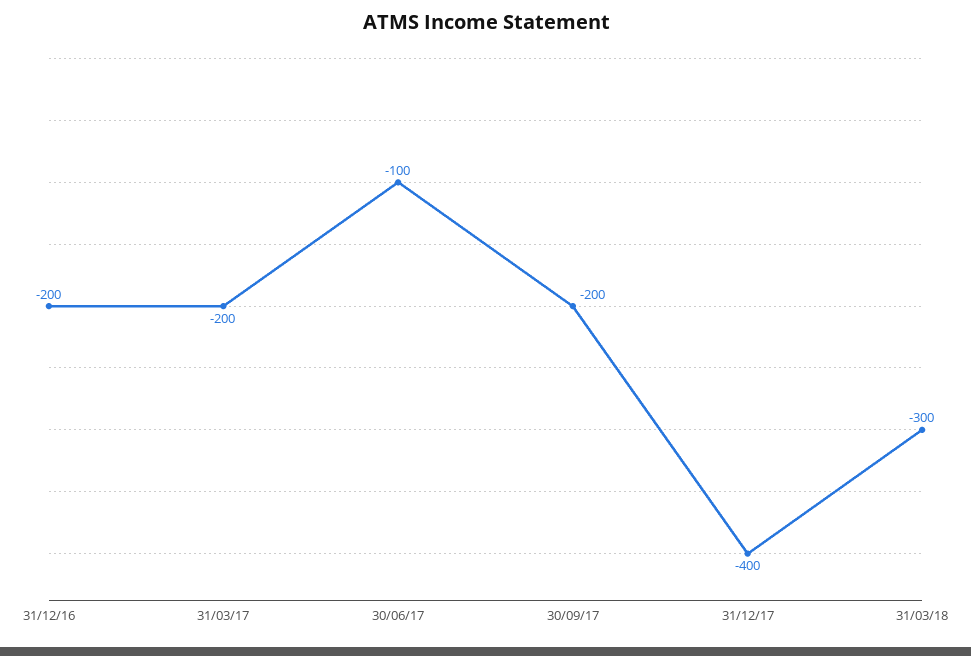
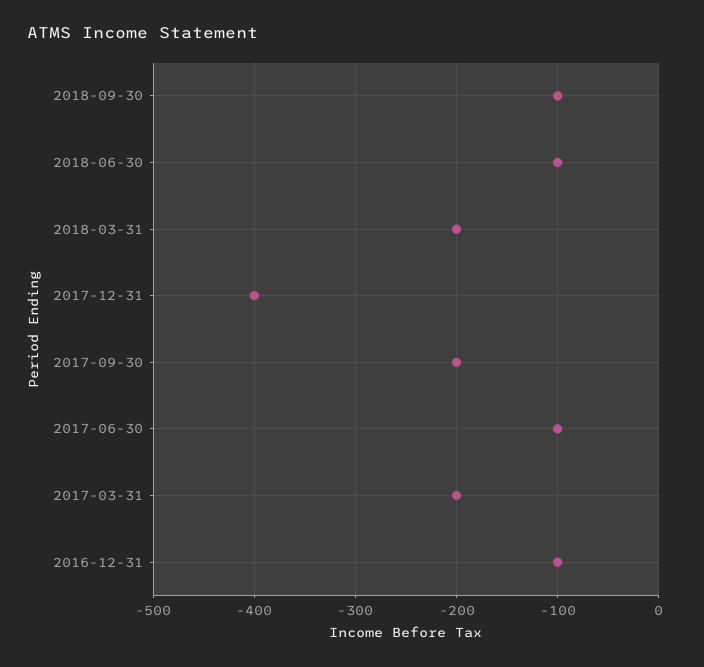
31/12/16: -200 -> -100
31/03/18: -300 -> -200
2018-09-30: none -> -100
2018-06-30: none -> -100

